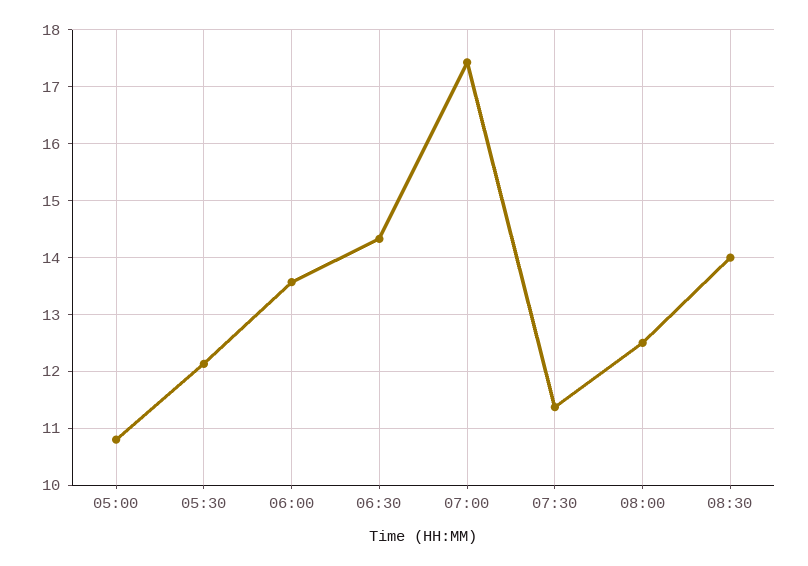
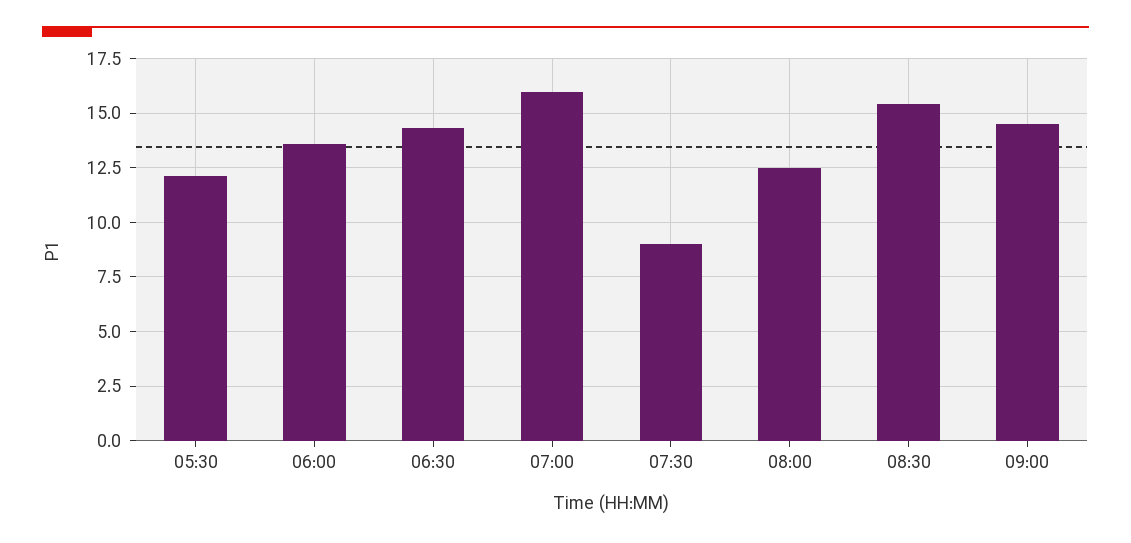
05:00: 10.8 -> none
07:00: 17.4 -> 16
07:30: 11.4 -> 9
08:30: 14 -> 15.5
09:00: none -> 14.5

